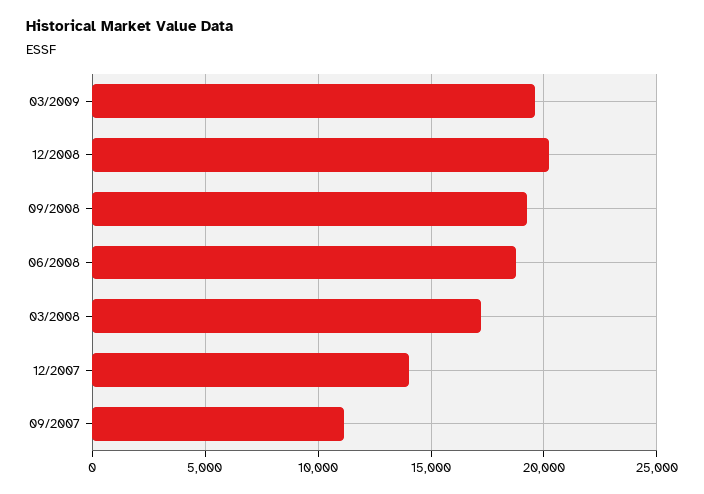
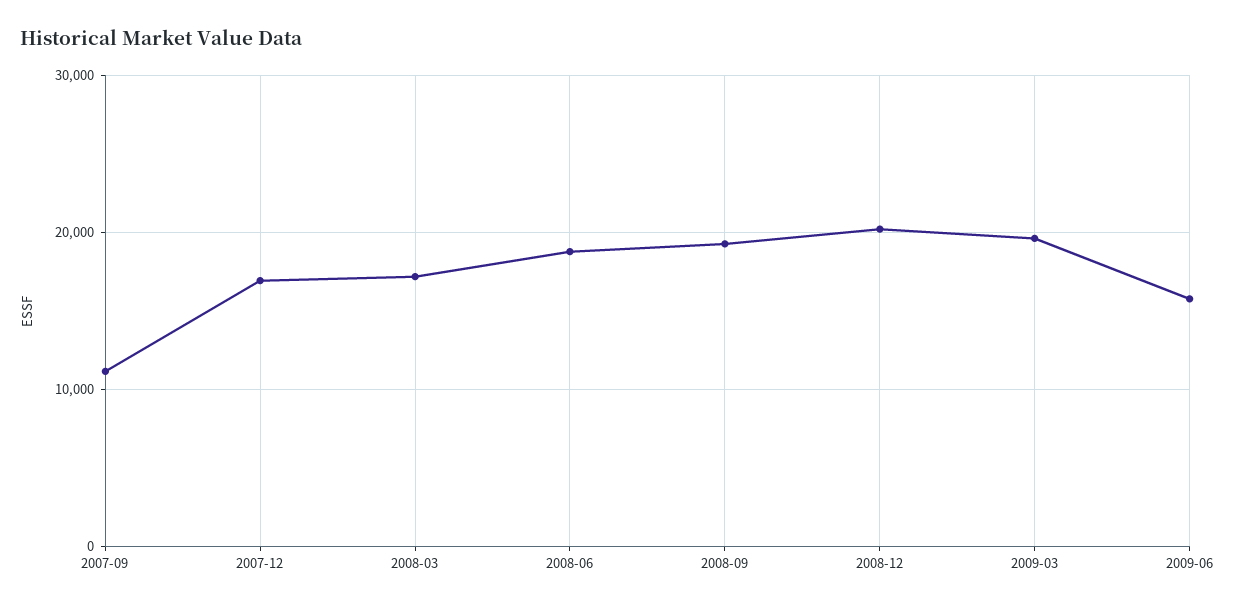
12/2007: 14000 -> 17000
2009-06: none -> 16000

